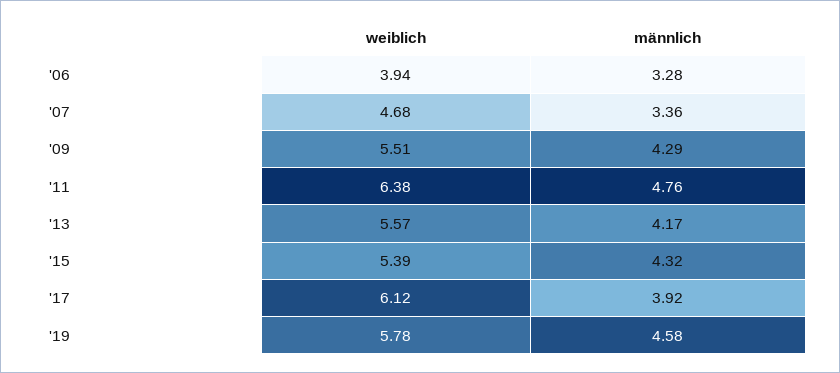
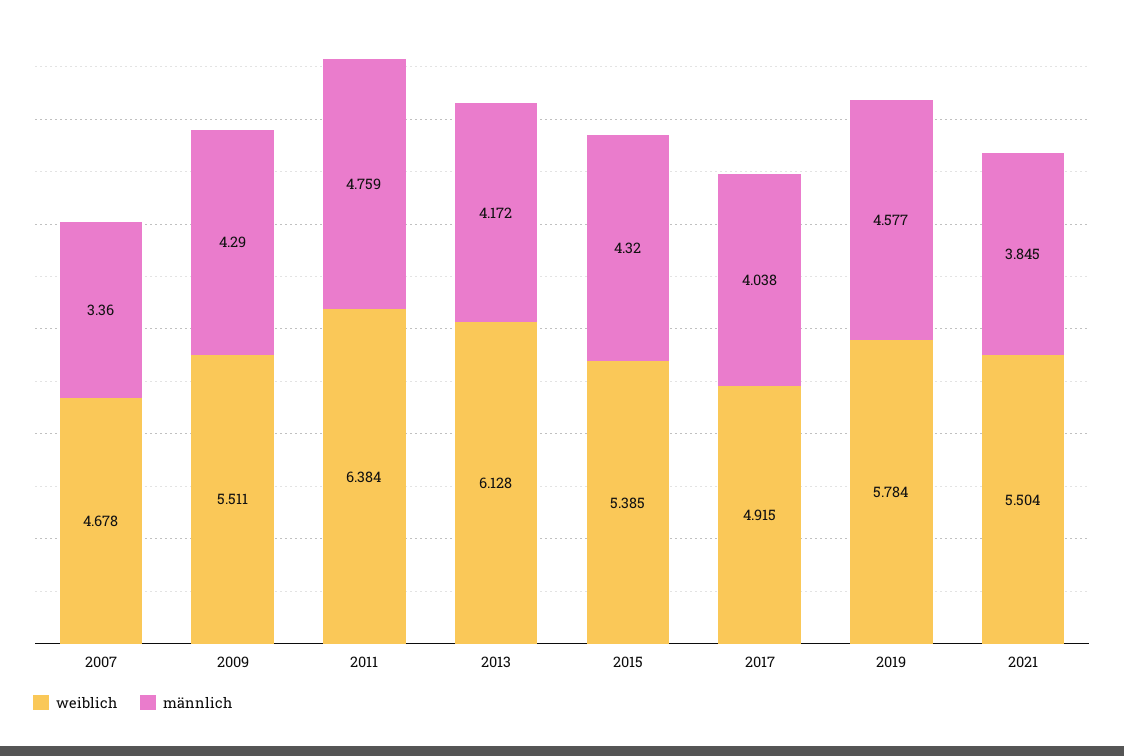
weiblich, '06: 3.94 -> none
männlich, '06: 3.28 -> none
weiblich, '13: 5.57 -> 6.128
weiblich, '17: 6.12 -> 4.915
männlich, '17: 3.92 -> 4.038
weiblich, 2021: none -> 5.504
männlich, 2021: none -> 3.845

